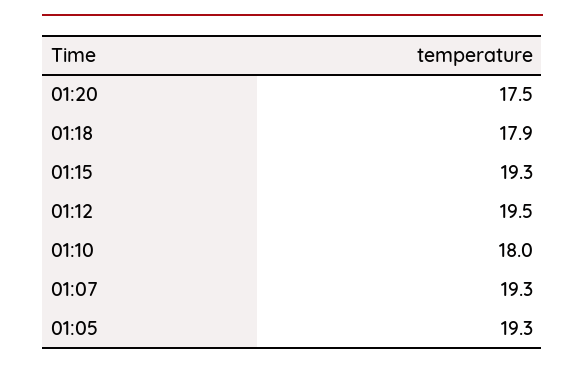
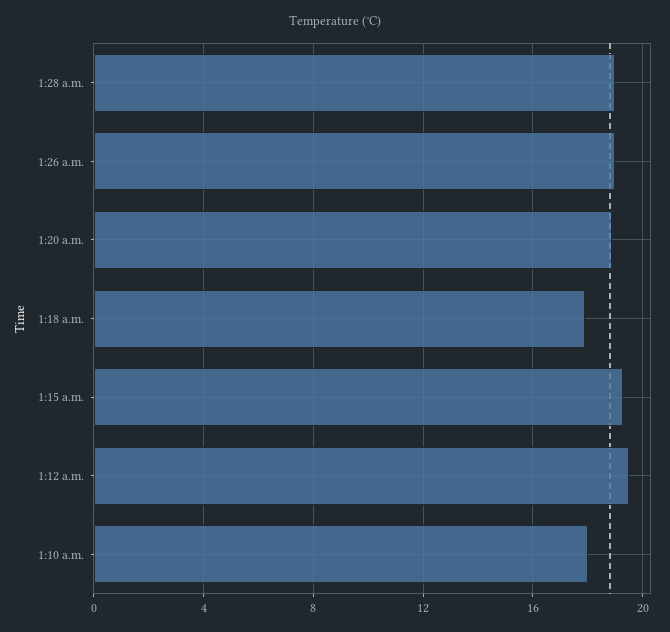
01:20: 17.5 -> 19
01:07: 19.3 -> none
01:05: 19.3 -> none
1:28 a.m.: none -> 19
1:26 a.m.: none -> 19

